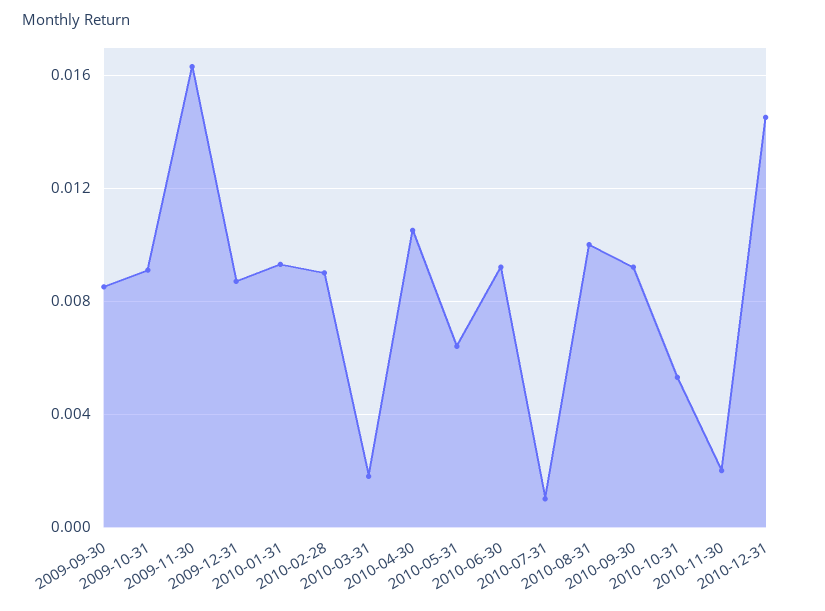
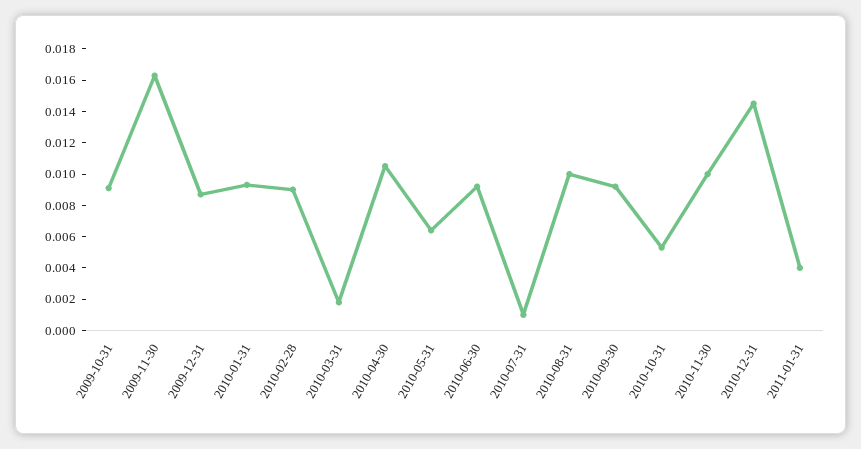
2009-09-30: 0.0085 -> none
2010-11-30: 0.002 -> 0.01
2011-01-31: none -> 0.004

